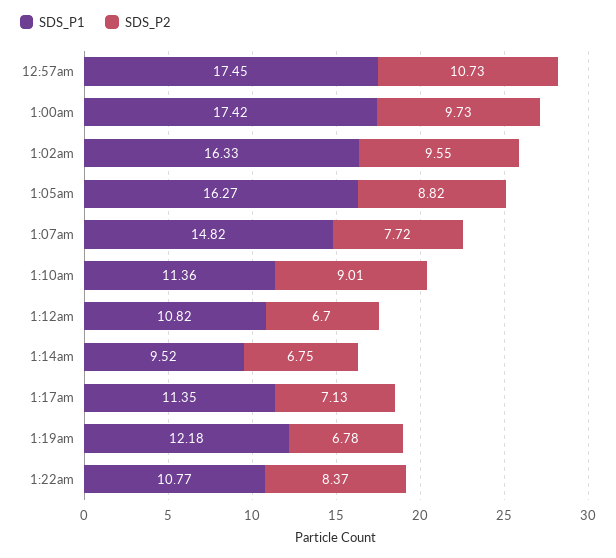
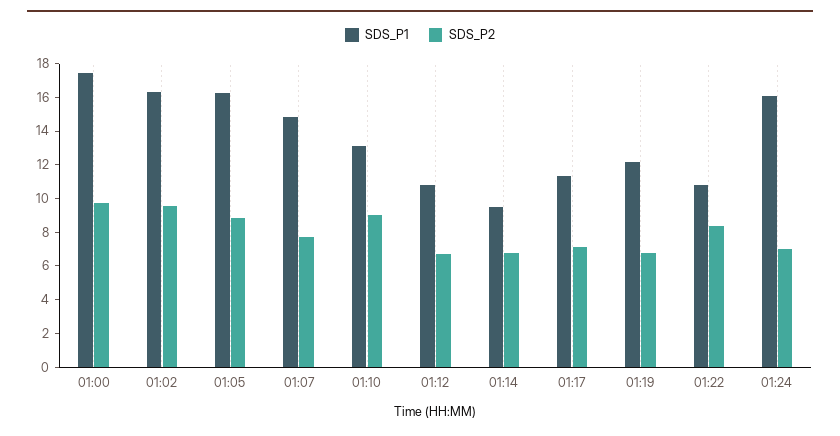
SDS_P1, 12:57am: 17.45 -> none
SDS_P2, 12:57am: 10.73 -> none
SDS_P1, 1:10am: 11.36 -> 13
SDS_P1, 01:24: none -> 16
SDS_P2, 01:24: none -> 7

